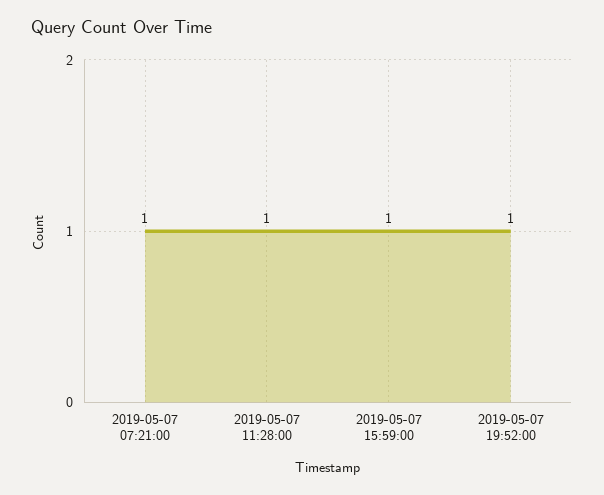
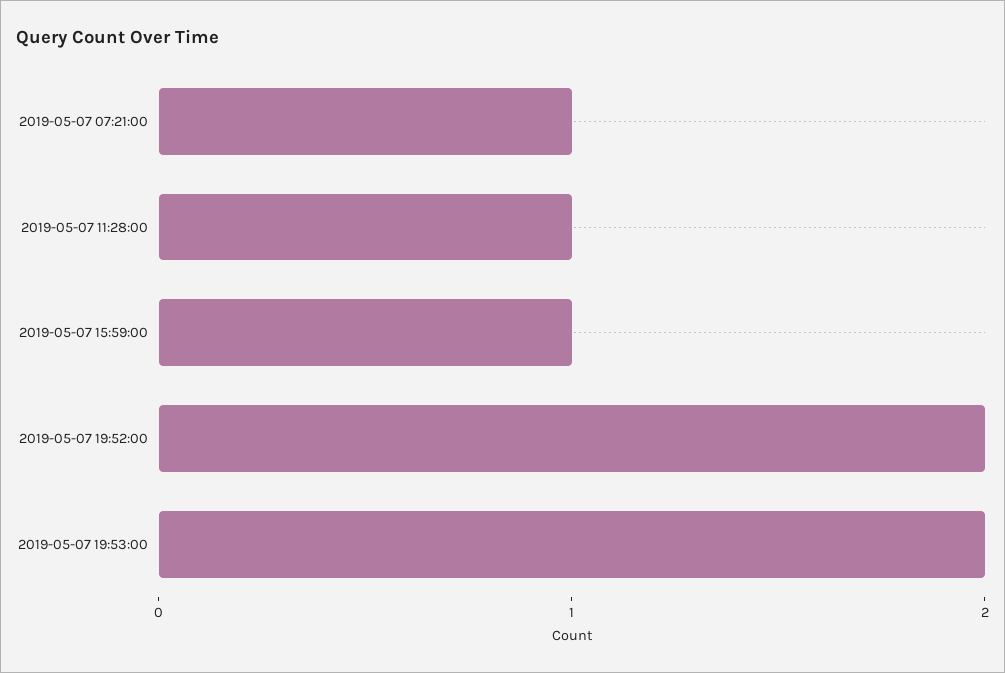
2019-05-07 19:52:00: 1 -> 2
2019-05-07 19:53:00: none -> 2

